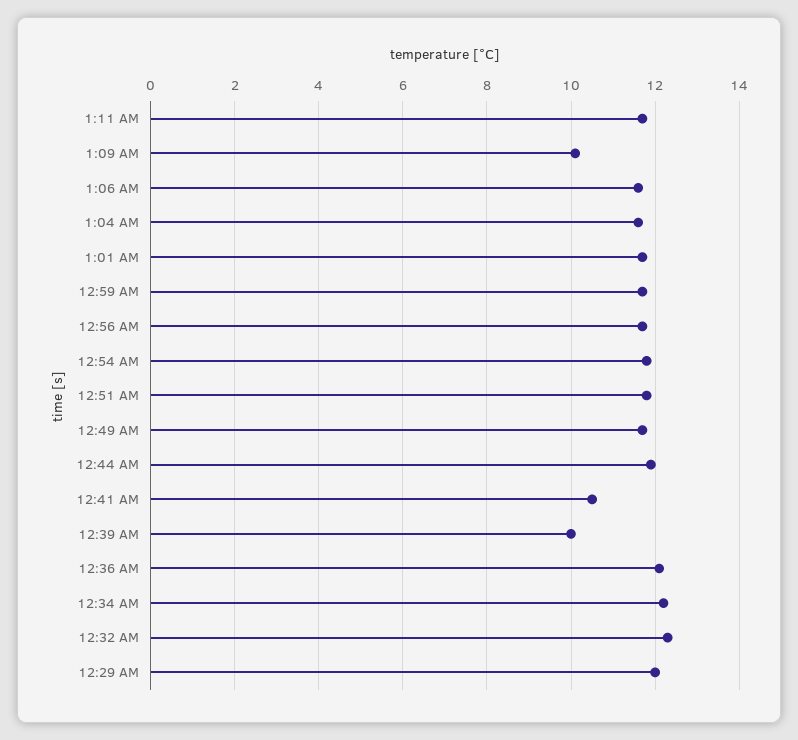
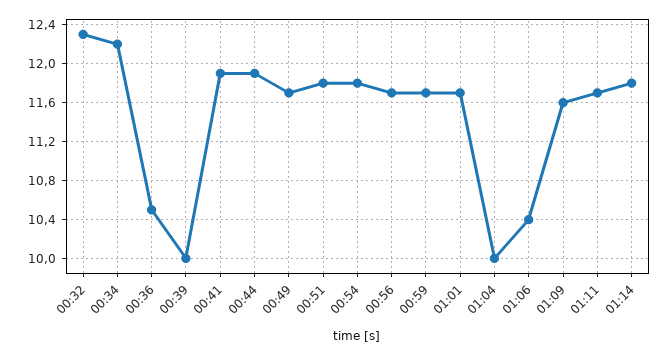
1:09 AM: 10 -> 11.6
1:06 AM: 11.5 -> 10.4
1:04 AM: 11.5 -> 10
12:41 AM: 10.5 -> 11.9
12:36 AM: 12 -> 10.5
12:29 AM: 12 -> none
01:14: none -> 11.8

